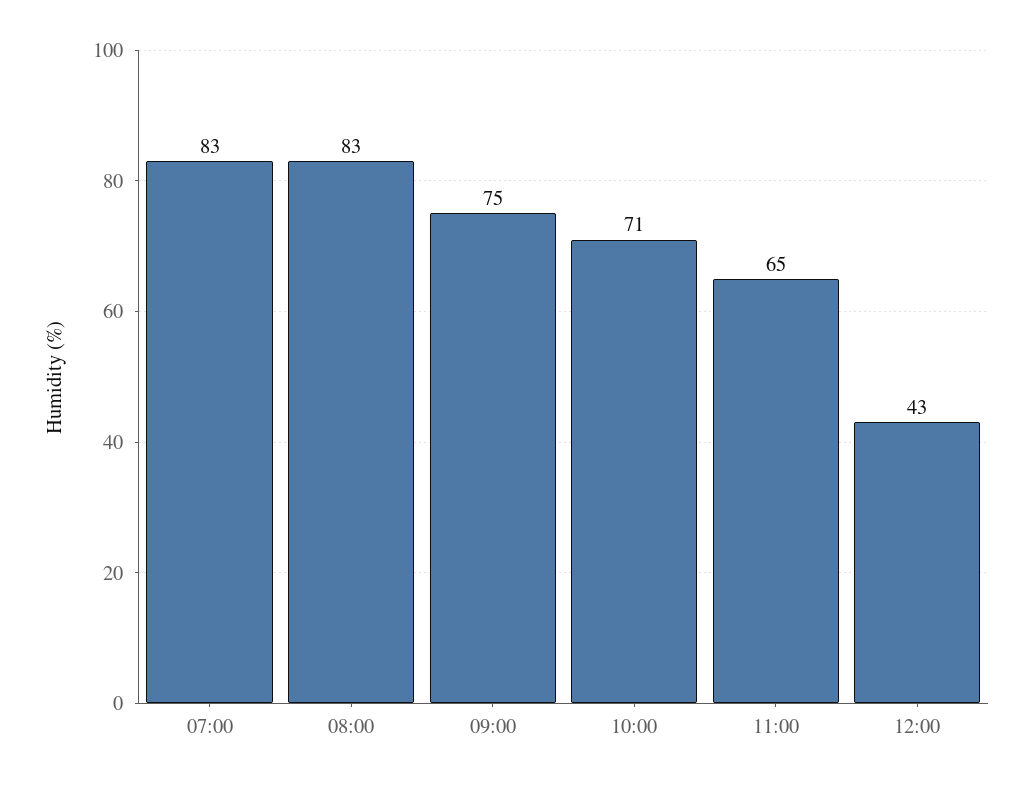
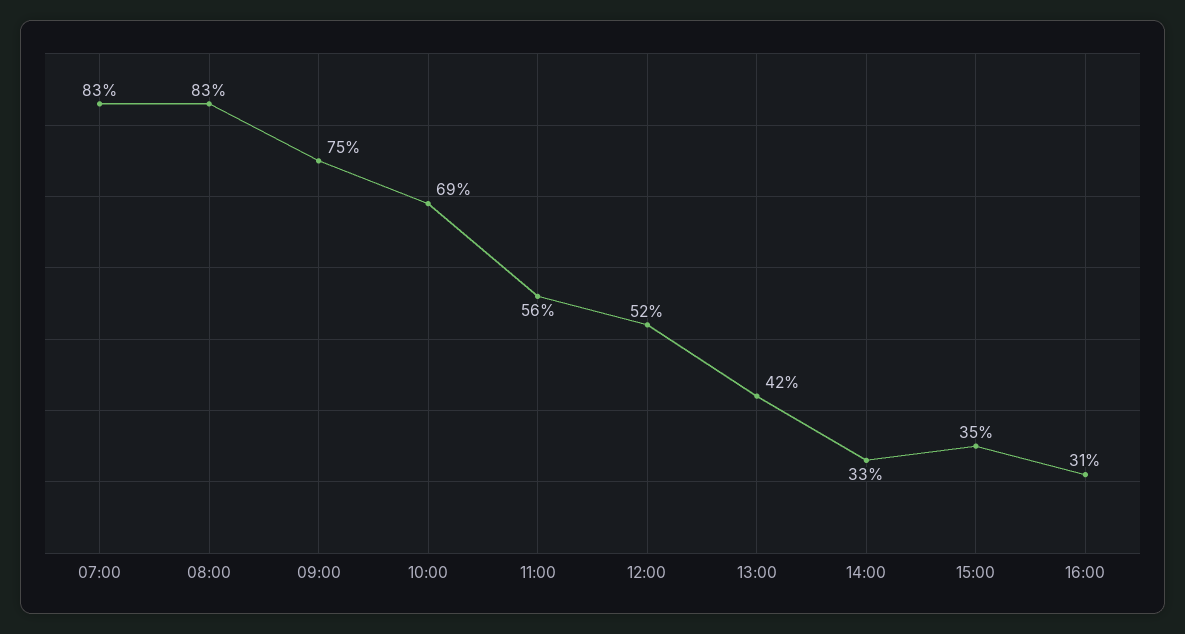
10:00: 71 -> 69
11:00: 65 -> 56
12:00: 43 -> 52
13:00: none -> 42
14:00: none -> 33
15:00: none -> 35
16:00: none -> 31

